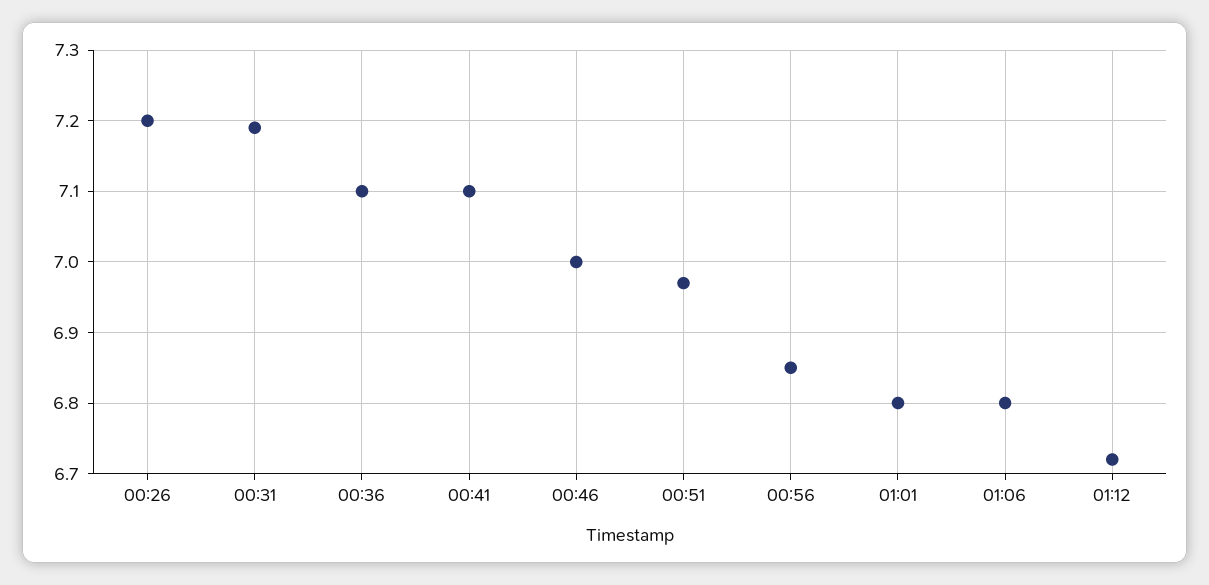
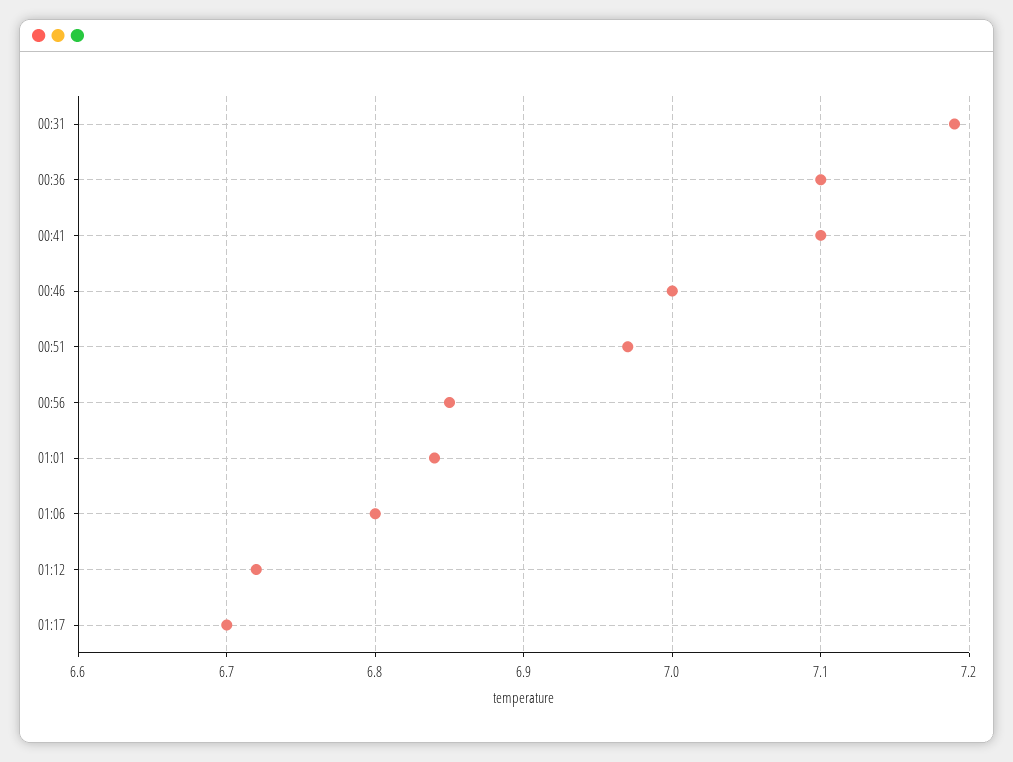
00:26: 7.2 -> none
01:01: 6.8 -> 6.84
01:17: none -> 6.7

